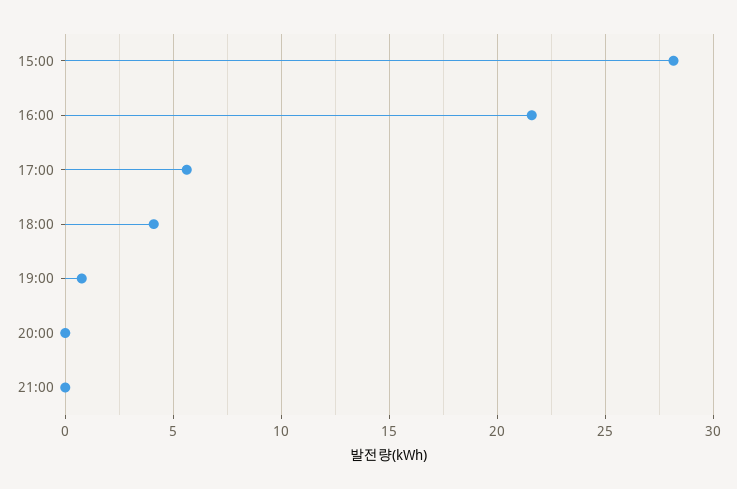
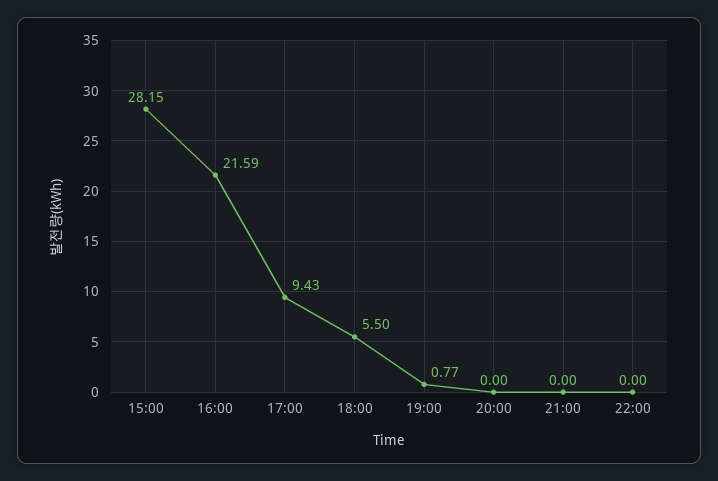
17:00: 5.5 -> 9.43
18:00: 4 -> 5.5
22:00: none -> 0

